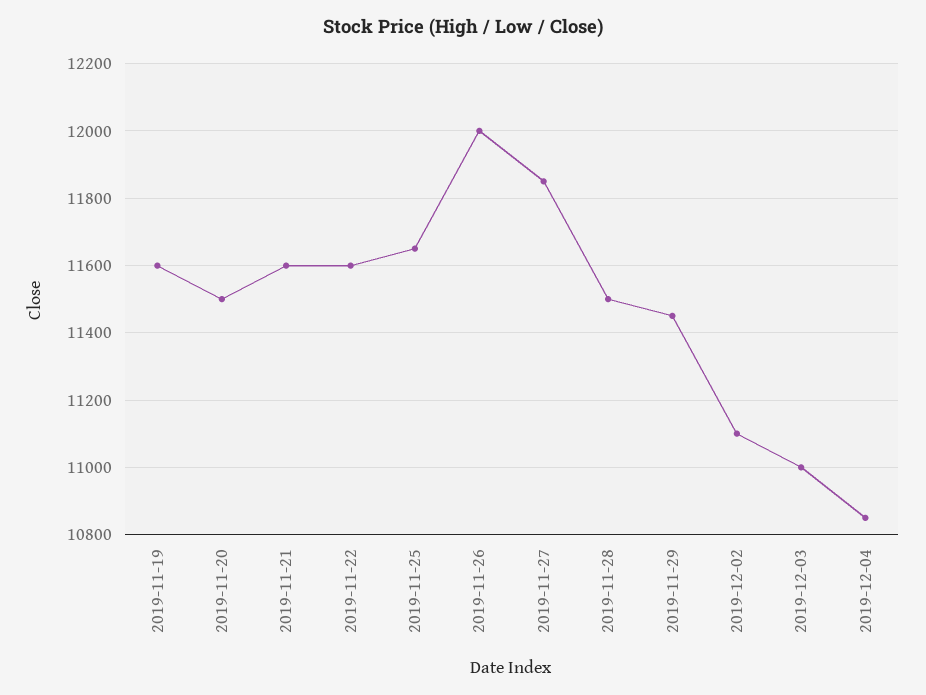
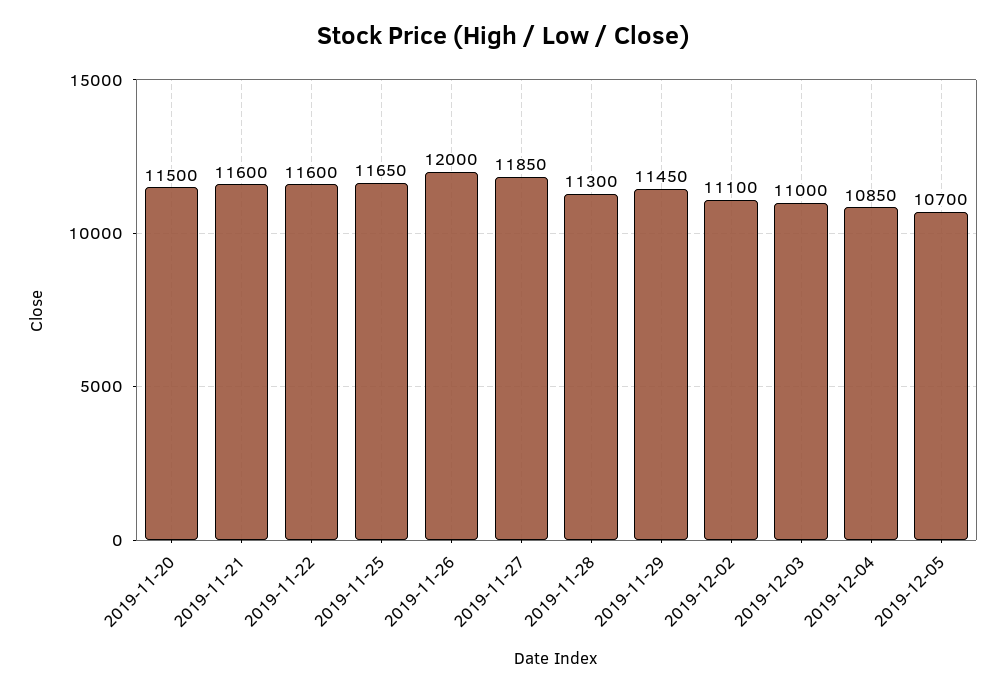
2019-11-19: 11600 -> none
2019-11-28: 11500 -> 11300
2019-12-05: none -> 10700

